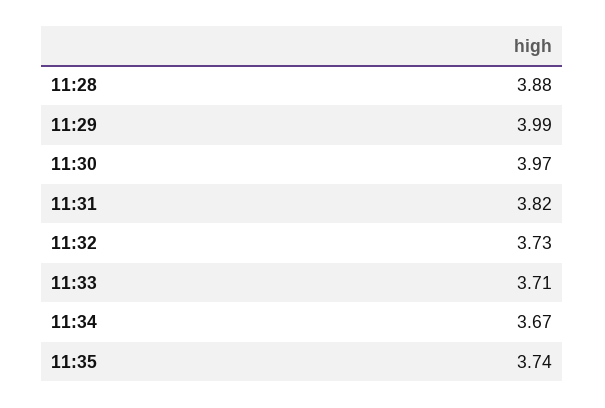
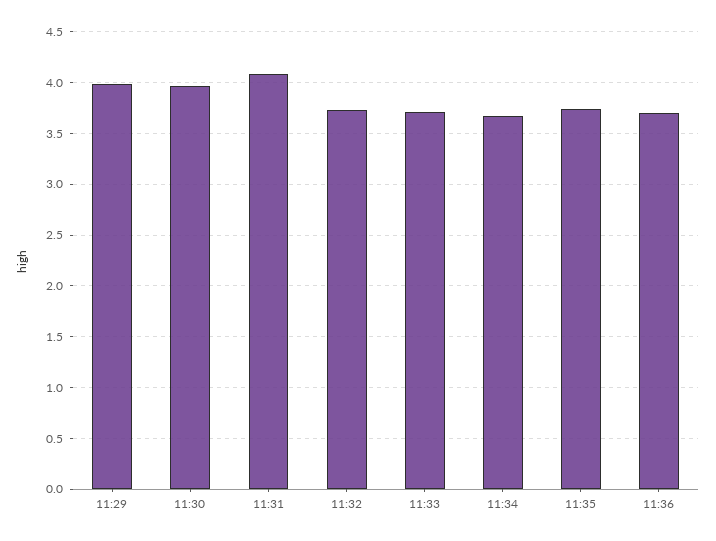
11:28: 3.88 -> none
11:31: 3.82 -> 4.1
11:36: none -> 3.7

